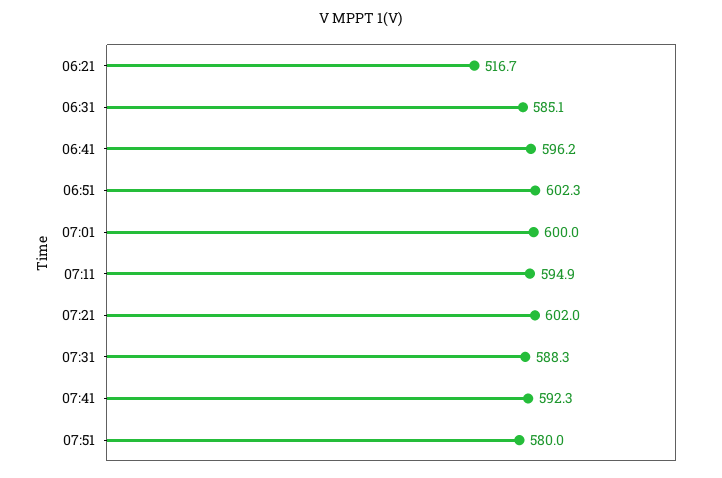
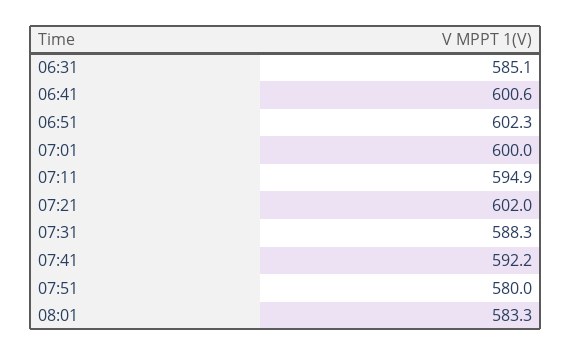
06:21: 516.7 -> none
06:41: 596.2 -> 600.6
07:41: 592.3 -> 592.2
08:01: none -> 583.3

